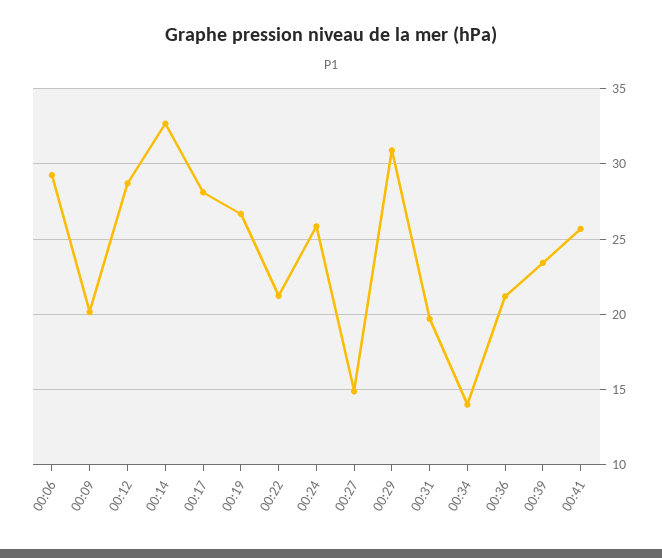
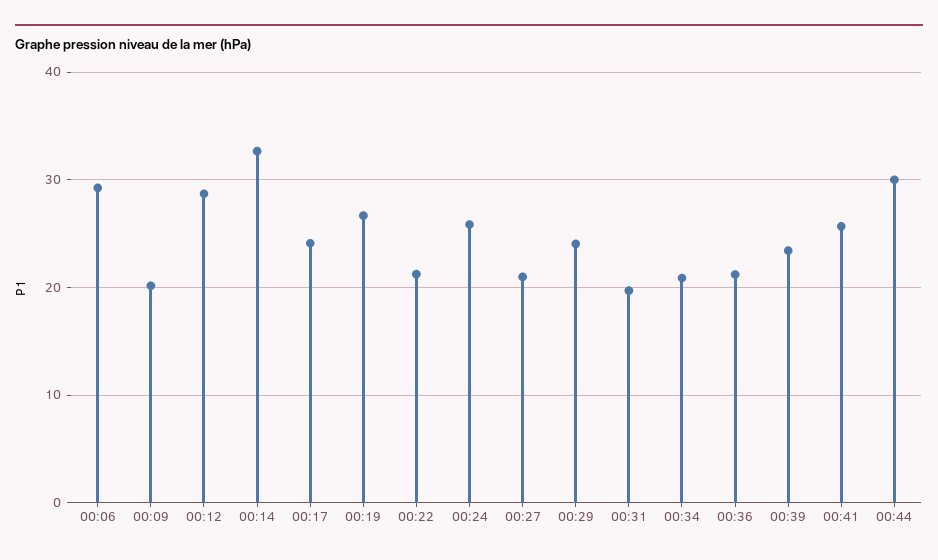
00:17: 28 -> 24
00:27: 15 -> 21
00:29: 31 -> 24
00:34: 14 -> 21
00:44: none -> 30

